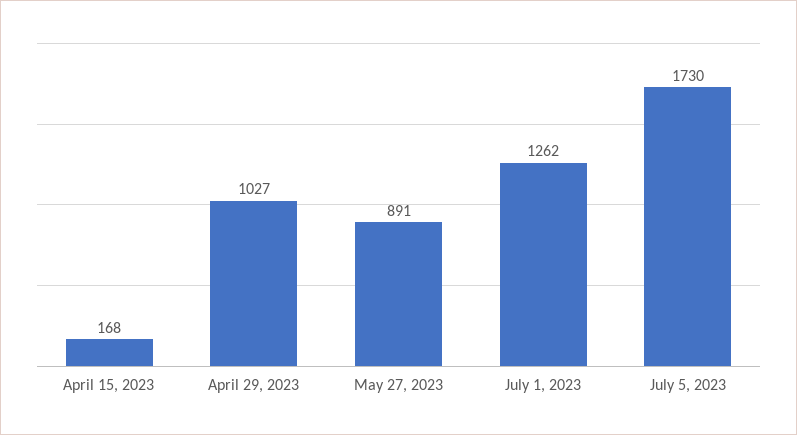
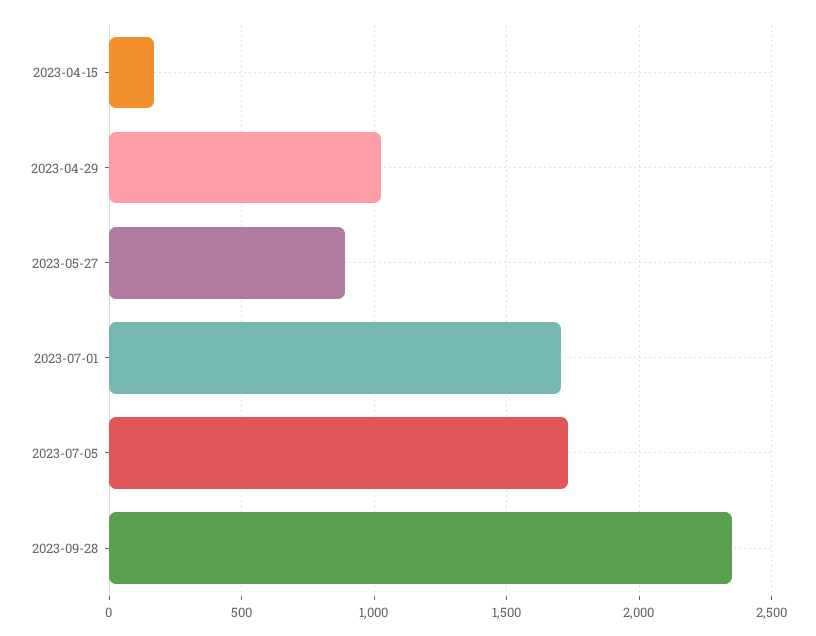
July 1, 2023: 1262 -> 1700
2023-09-28: none -> 2350

